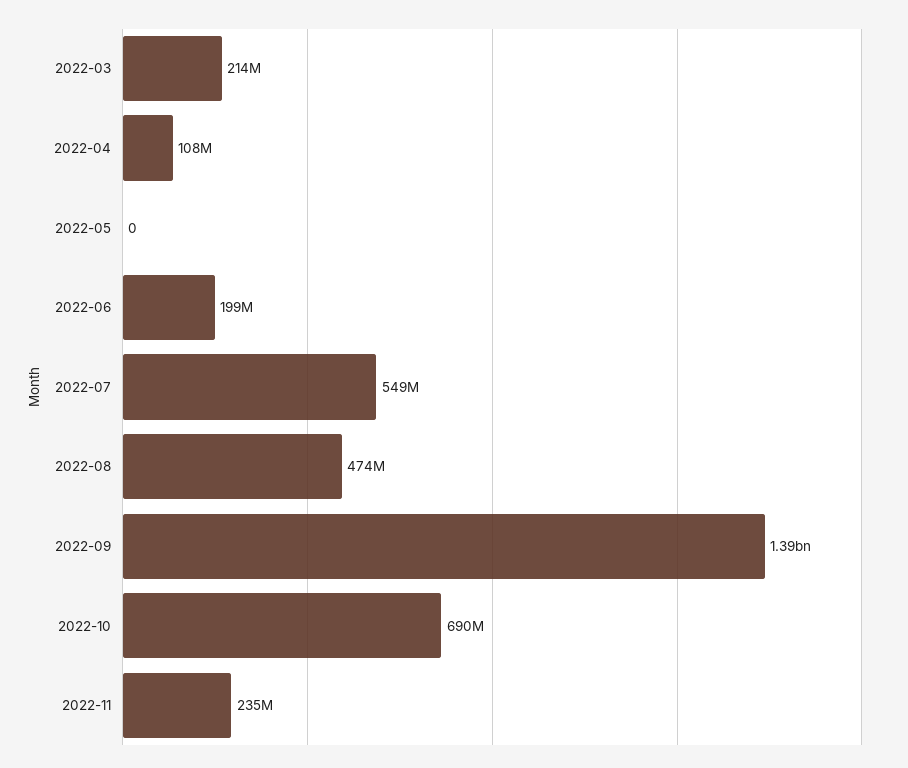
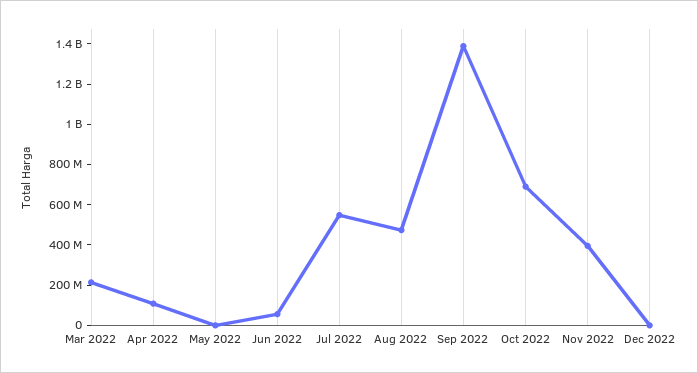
2022-06: 199000000 -> 50000000
2022-11: 235000000 -> 400000000
Dec 2022: none -> 0

